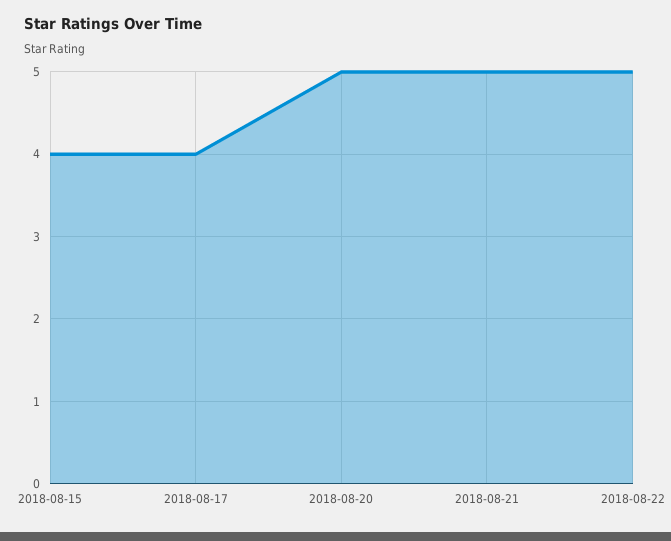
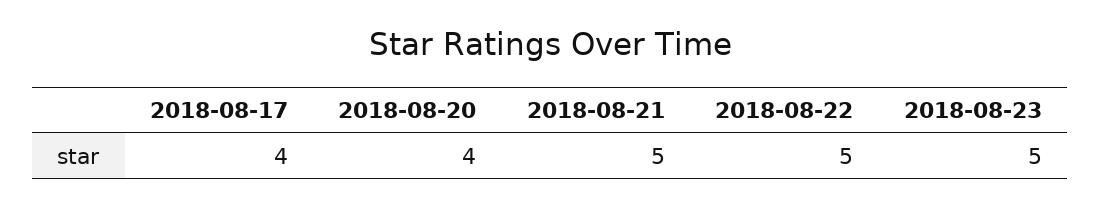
2018-08-15: 4 -> none
2018-08-20: 5 -> 4
2018-08-23: none -> 5

